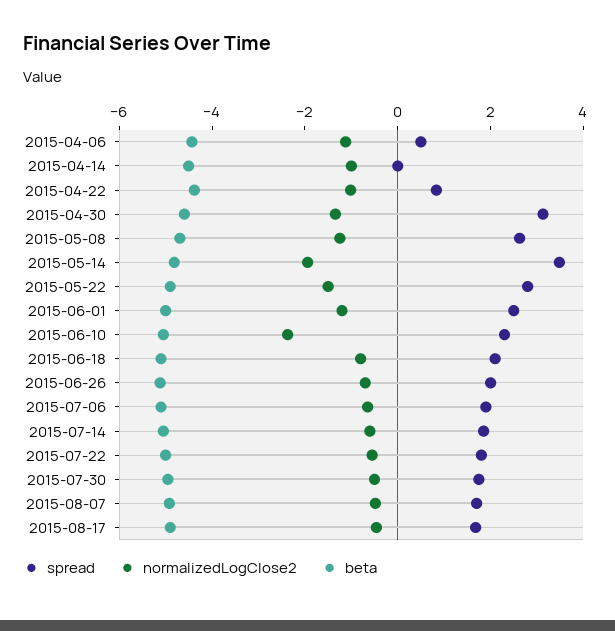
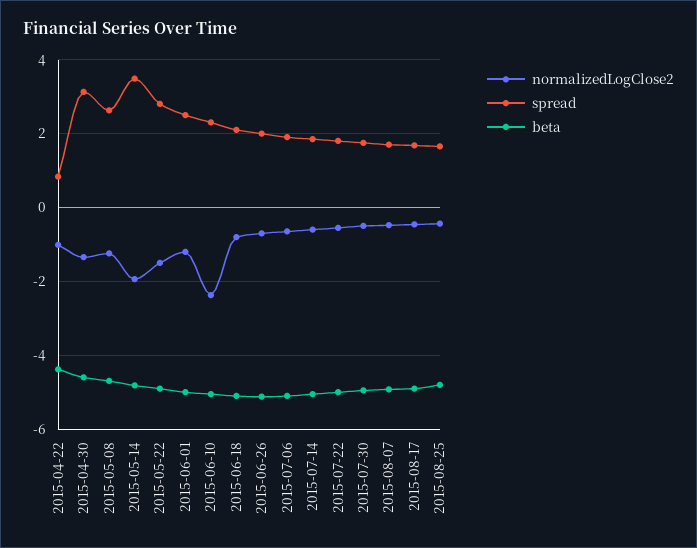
spread, 2015-04-06: 0.5 -> none
normalizedLogClose2, 2015-04-06: -1 -> none
beta, 2015-04-06: -4.5 -> none
spread, 2015-04-14: 0 -> none
normalizedLogClose2, 2015-04-14: -1 -> none
beta, 2015-04-14: -4.5 -> none
normalizedLogClose2, 2015-08-25: none -> -0.4
spread, 2015-08-25: none -> 1.6
beta, 2015-08-25: none -> -4.8

